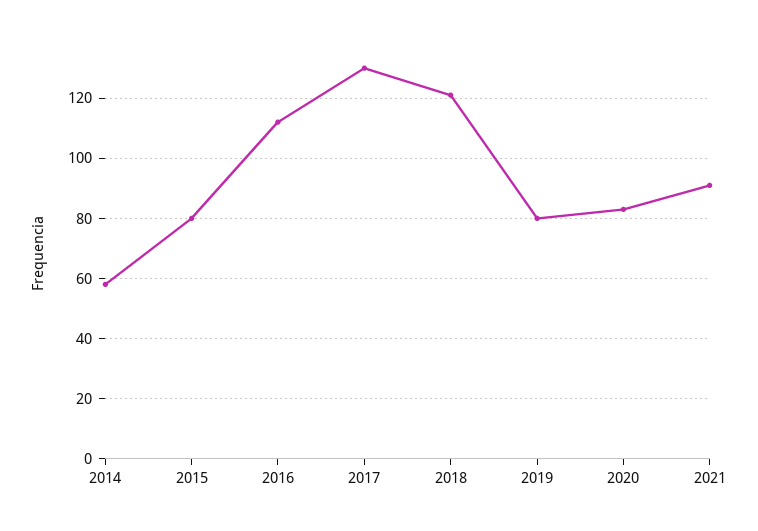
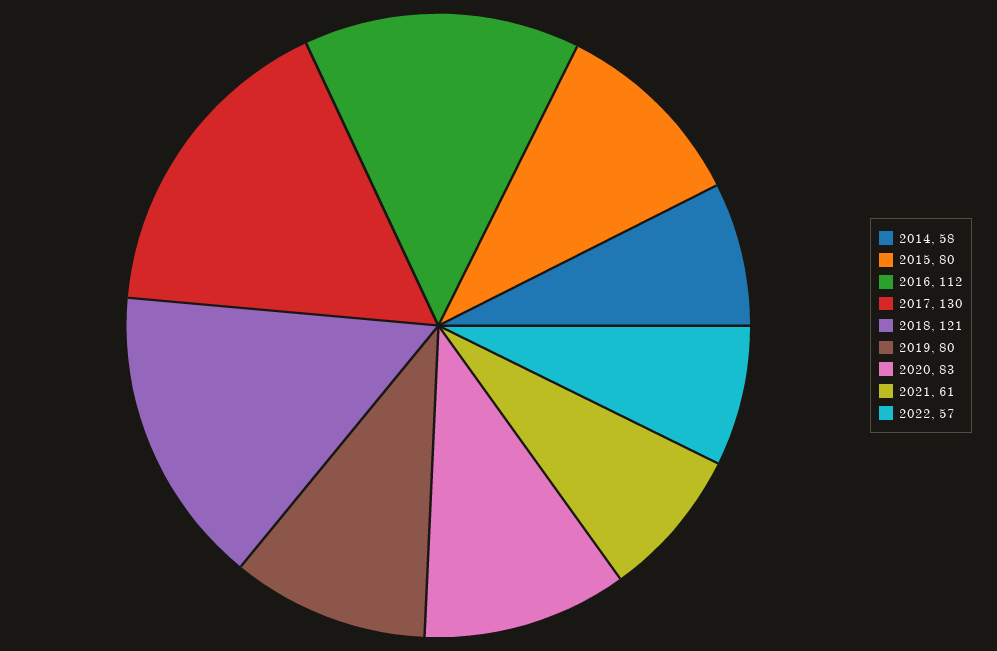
2021: 90 -> 61
2022: none -> 57

